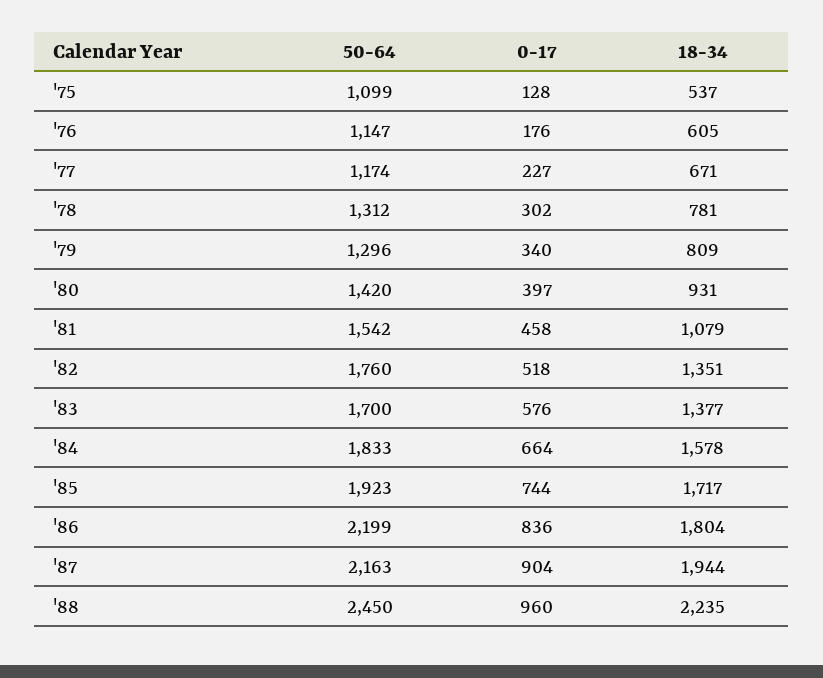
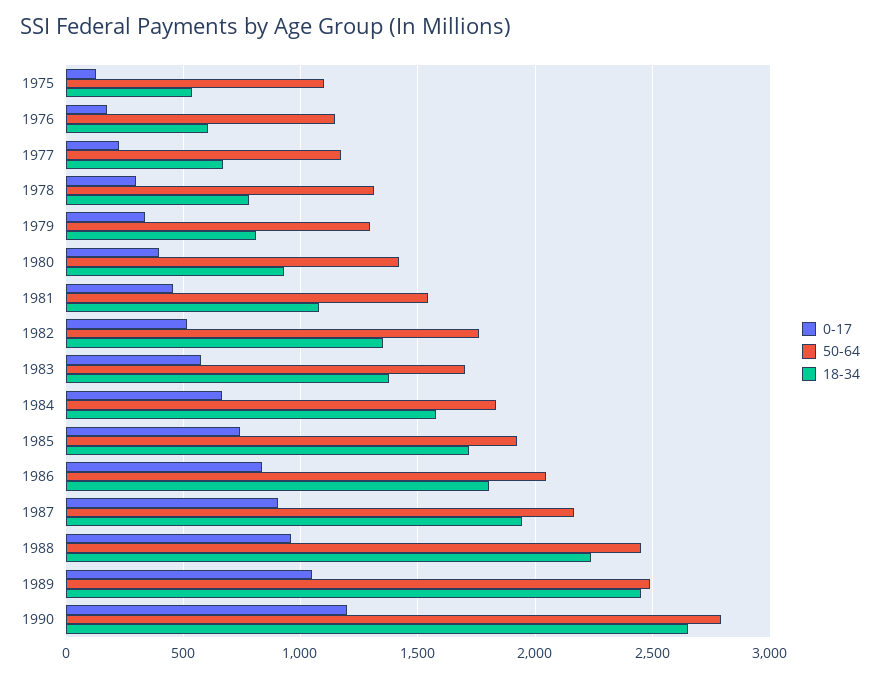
50-64, '86: 2199 -> 2050
0-17, 1989: none -> 1050
50-64, 1989: none -> 2500
18-34, 1989: none -> 2450
0-17, 1990: none -> 1200
50-64, 1990: none -> 2800
18-34, 1990: none -> 2650

